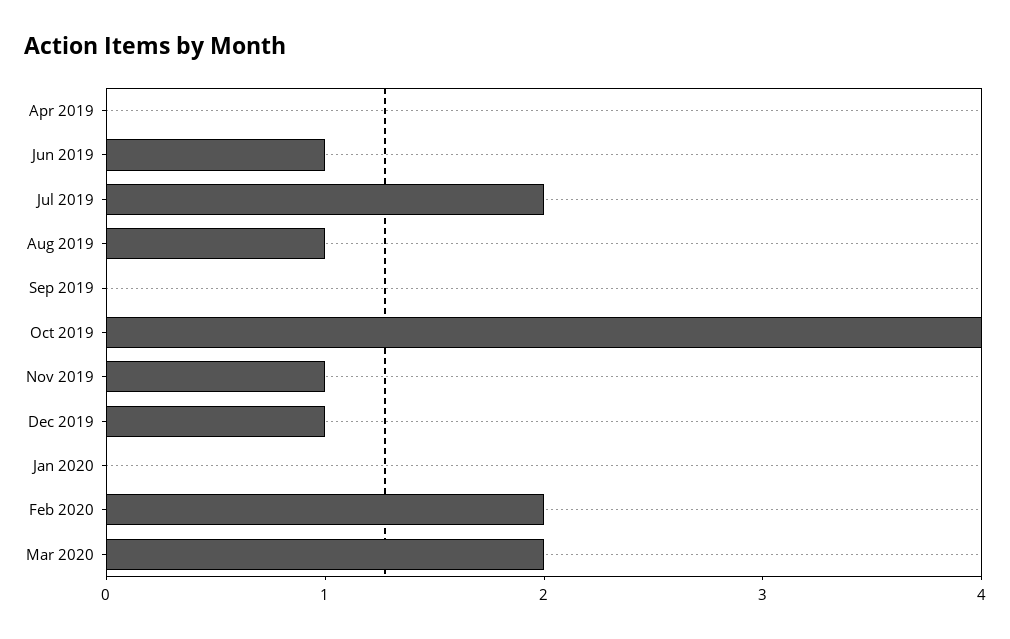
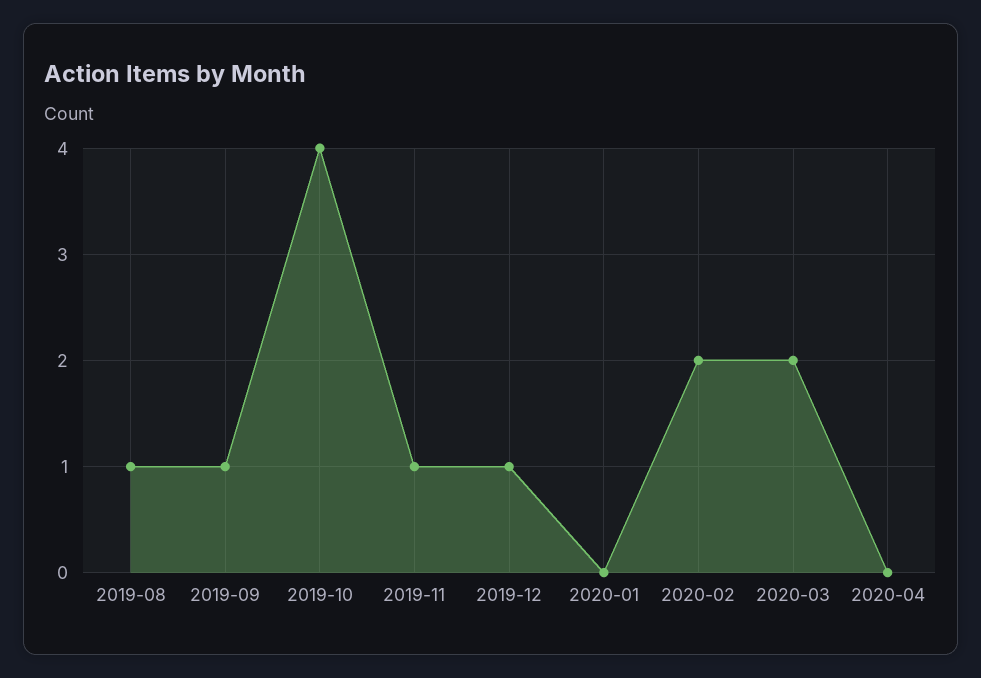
Apr 2019: 0 -> none
Jun 2019: 1 -> none
Jul 2019: 2 -> none
Sep 2019: 0 -> 1
2020-04: none -> 0

